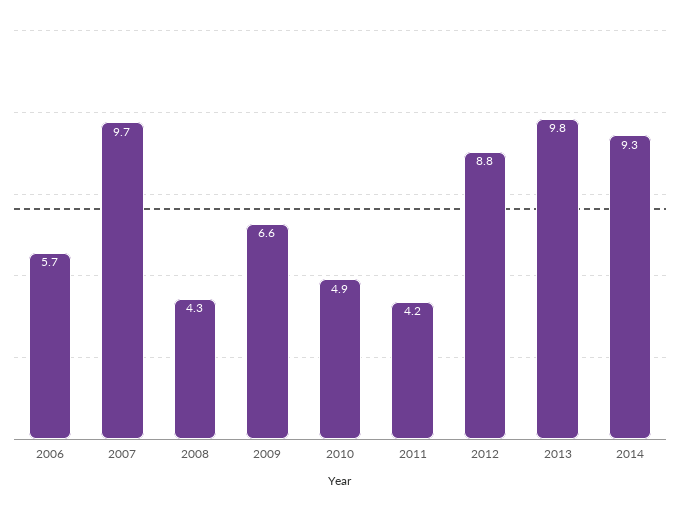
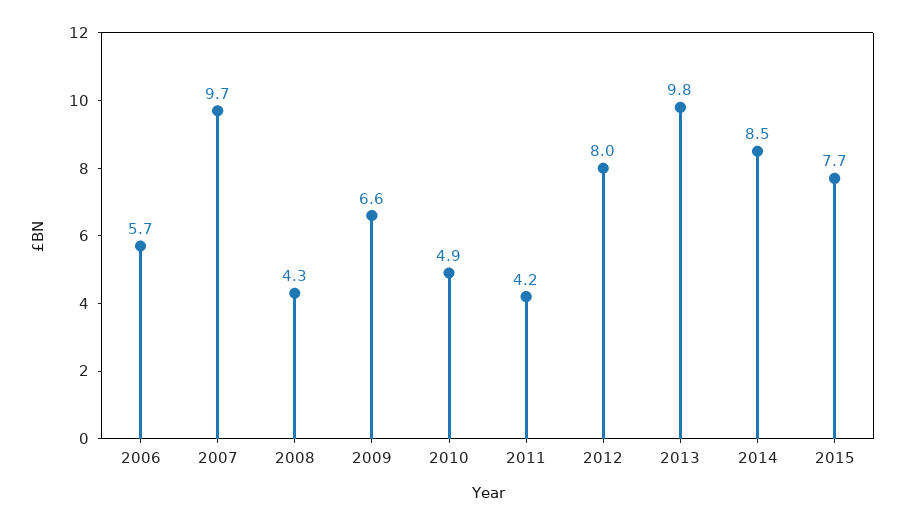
2012: 8.8 -> 8
2014: 9.3 -> 8.5
2015: none -> 7.7

